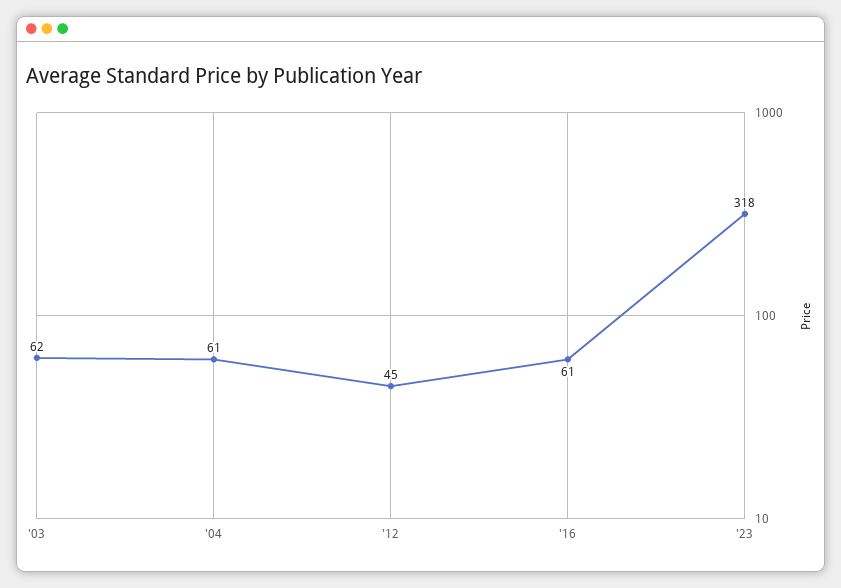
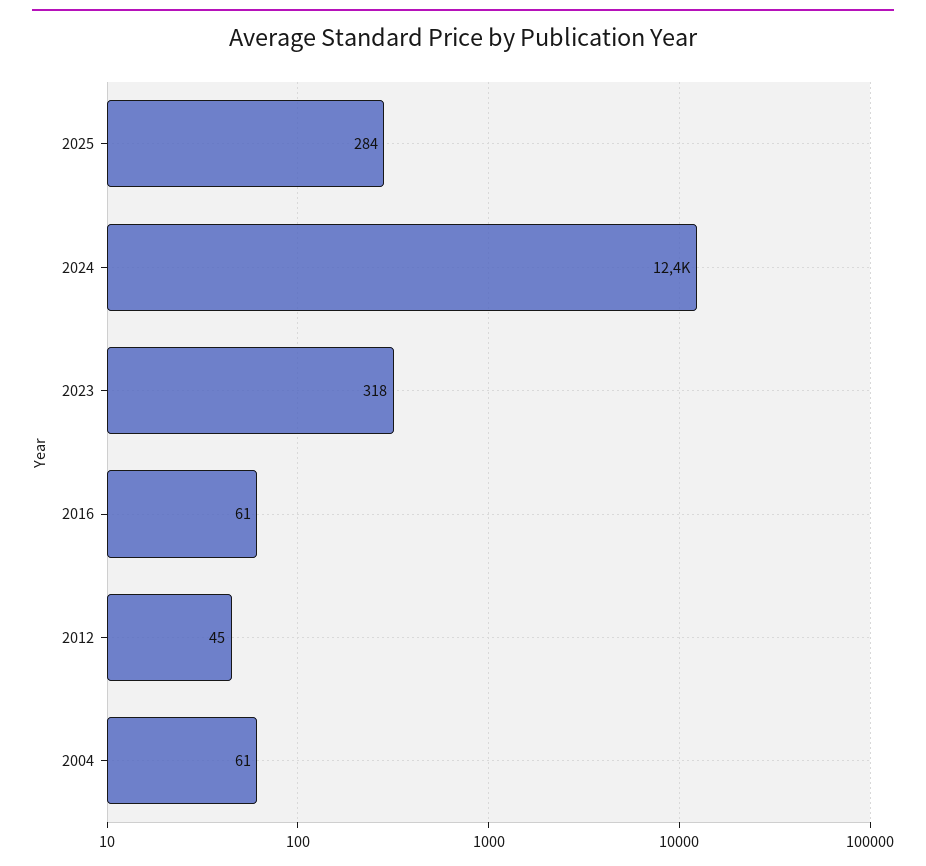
'03: 62 -> none
2025: none -> 284
2024: none -> 12400

